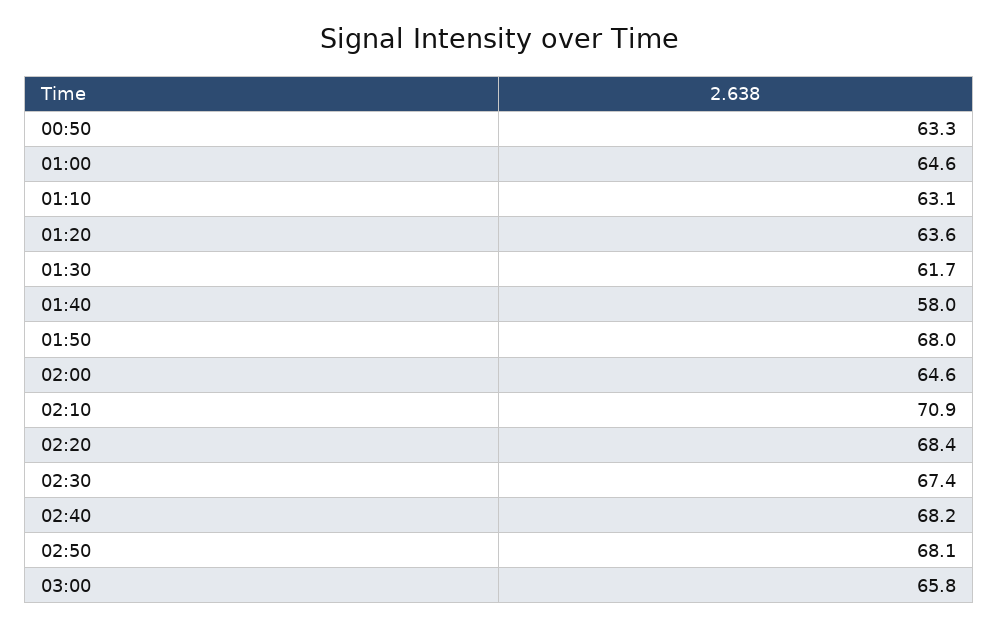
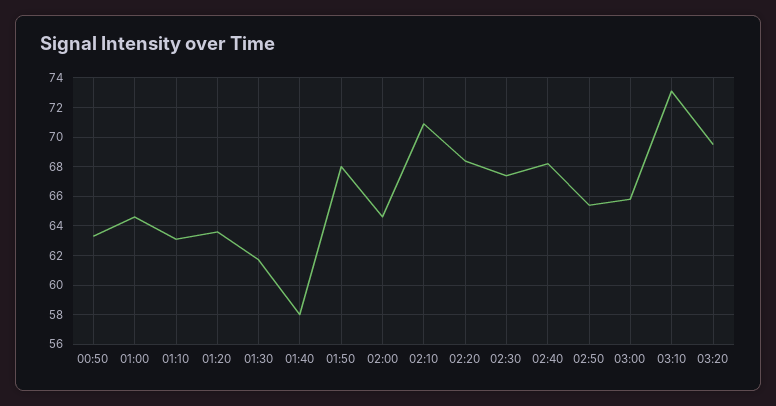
02:50: 68.1 -> 65.5
03:10: none -> 73
03:20: none -> 69.5

